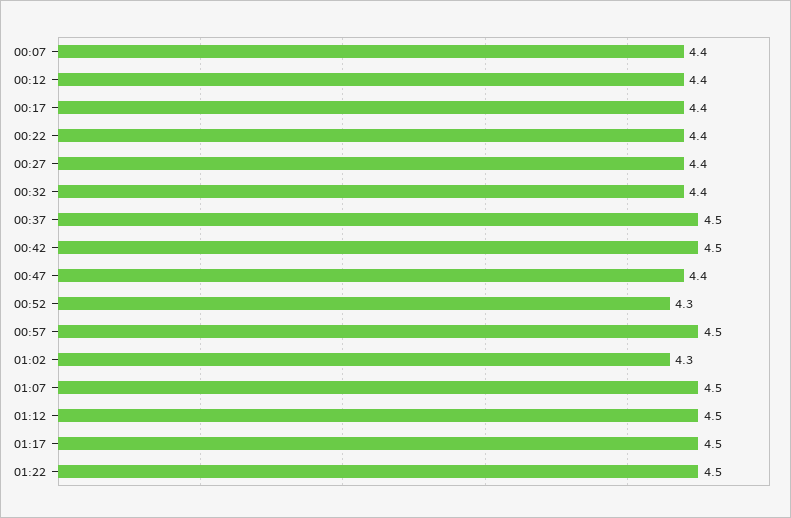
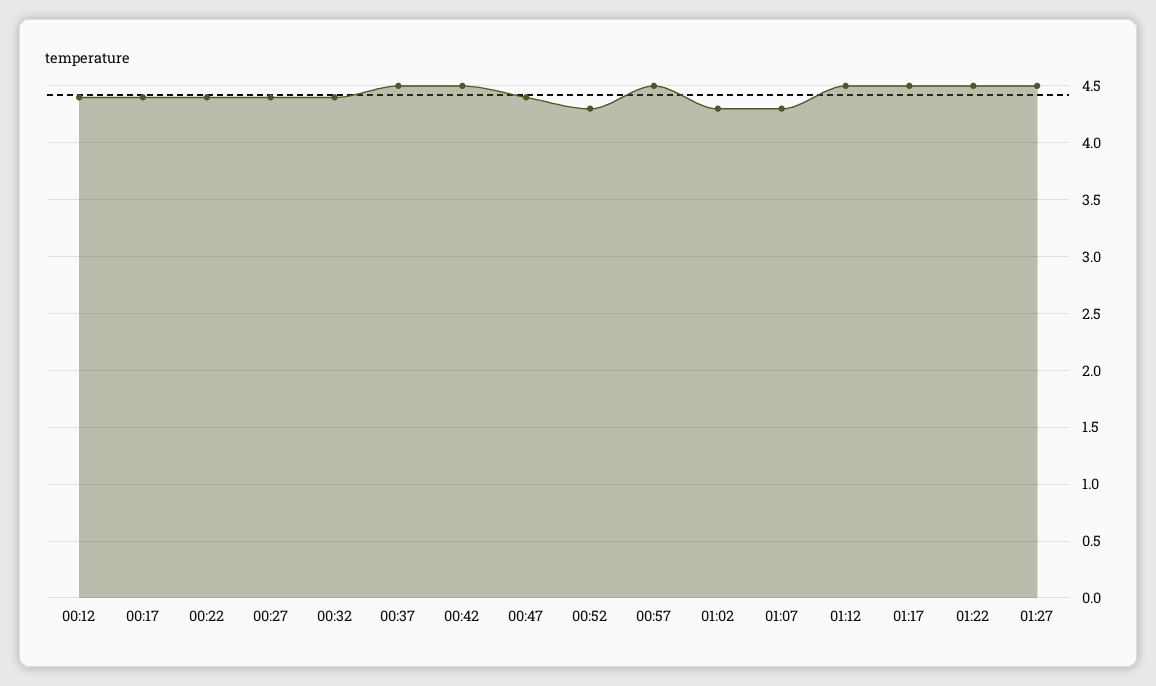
00:07: 4.4 -> none
01:07: 4.5 -> 4.3
01:27: none -> 4.5

